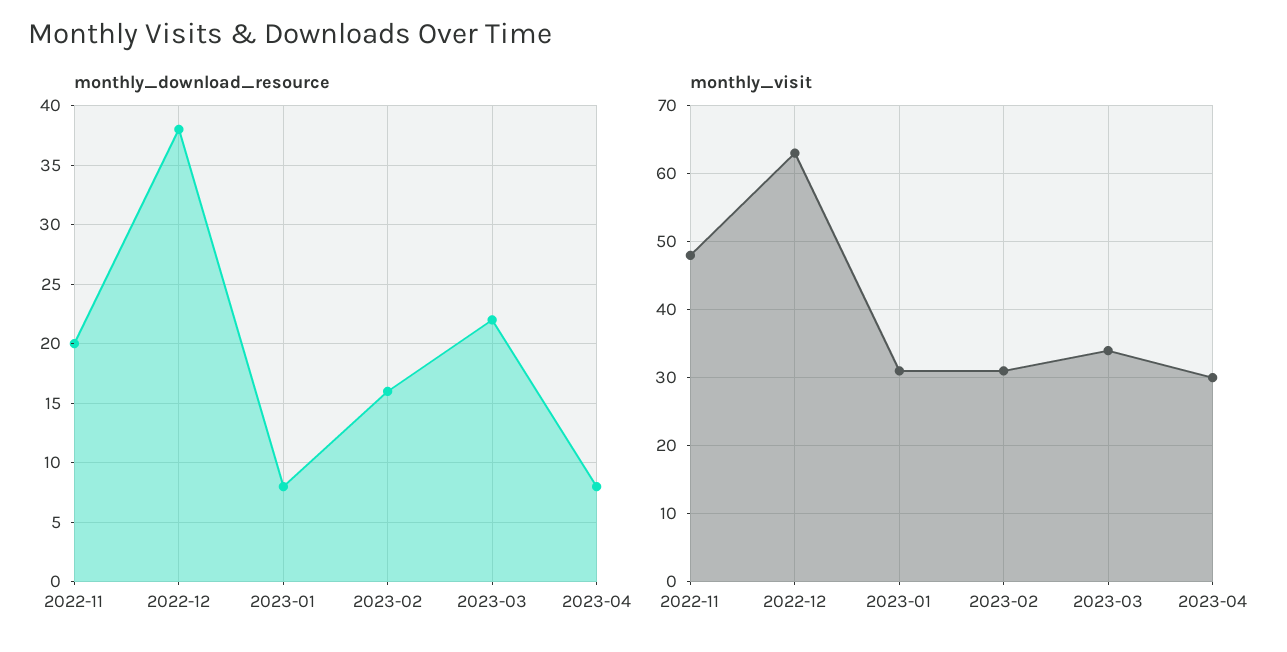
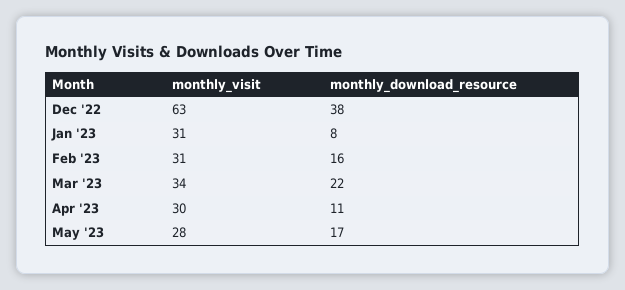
monthly_download_resource, 2022-11: 20 -> none
monthly_download_resource, 2023-04: 8 -> 11
monthly_visit, 2022-11: 48 -> none
monthly_visit, May '23: none -> 28
monthly_download_resource, May '23: none -> 17

